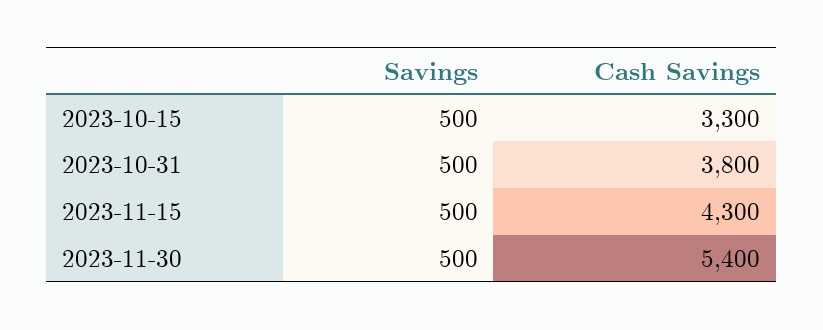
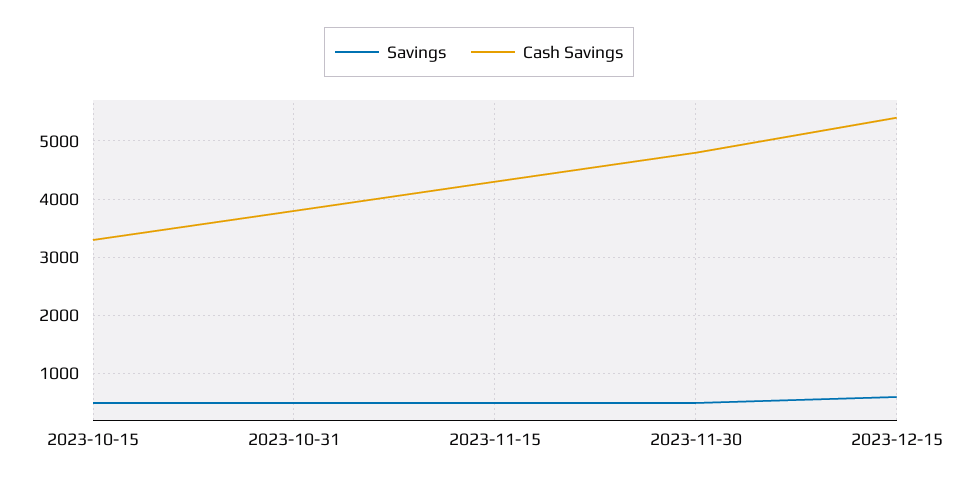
Cash Savings, 2023-11-30: 5400 -> 4800
Savings, 2023-12-15: none -> 600
Cash Savings, 2023-12-15: none -> 5400

